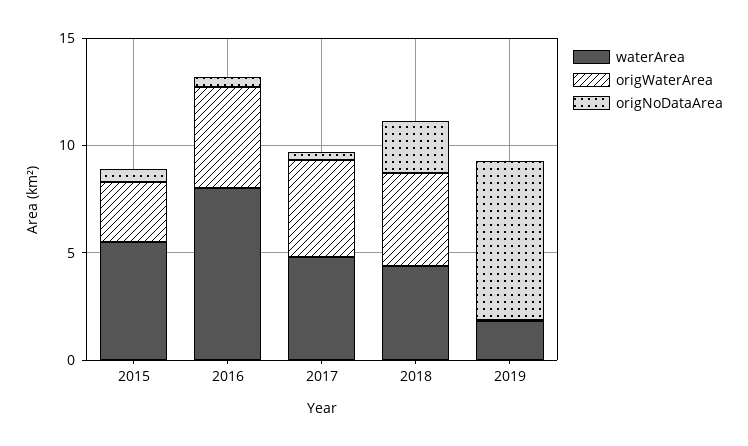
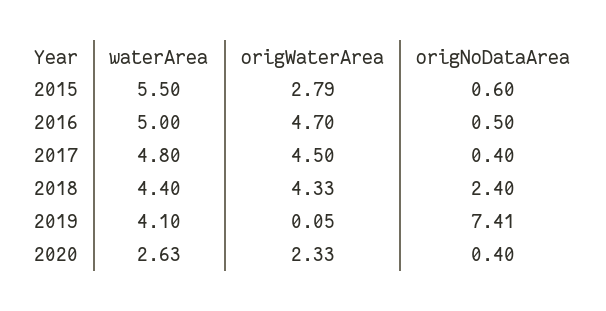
waterArea, 2016: 8 -> 5
waterArea, 2019: 2 -> 4.1
waterArea, 2020: none -> 2.63
origWaterArea, 2020: none -> 2.33
origNoDataArea, 2020: none -> 0.4

